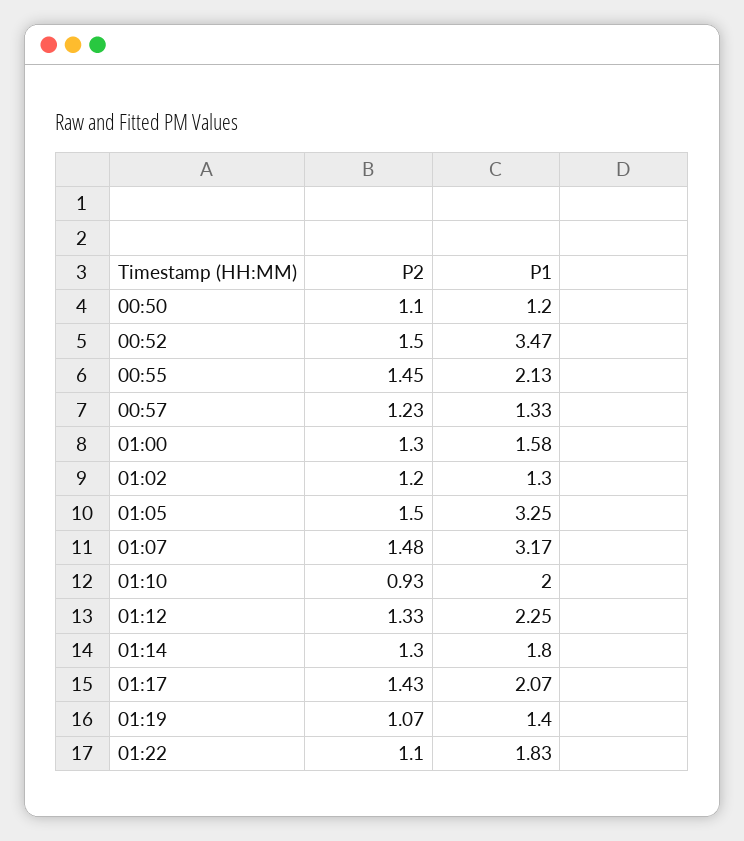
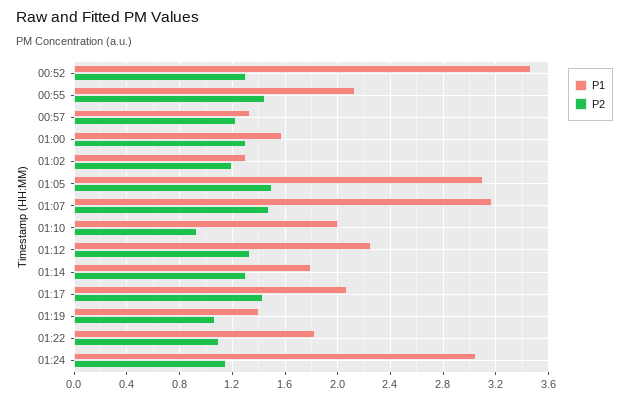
P2, 00:50: 1.1 -> none
P1, 00:50: 1.2 -> none
P2, 00:52: 1.5 -> 1.3
P1, 01:05: 3.25 -> 3.1
P1, 01:24: none -> 3.05
P2, 01:24: none -> 1.15

